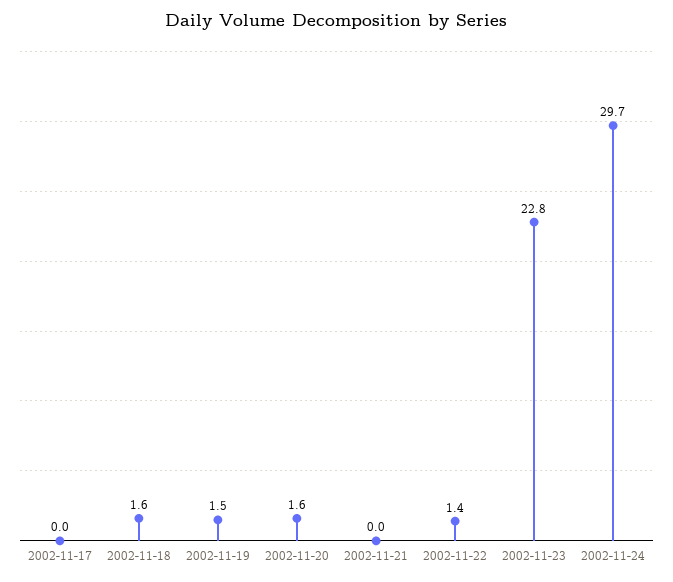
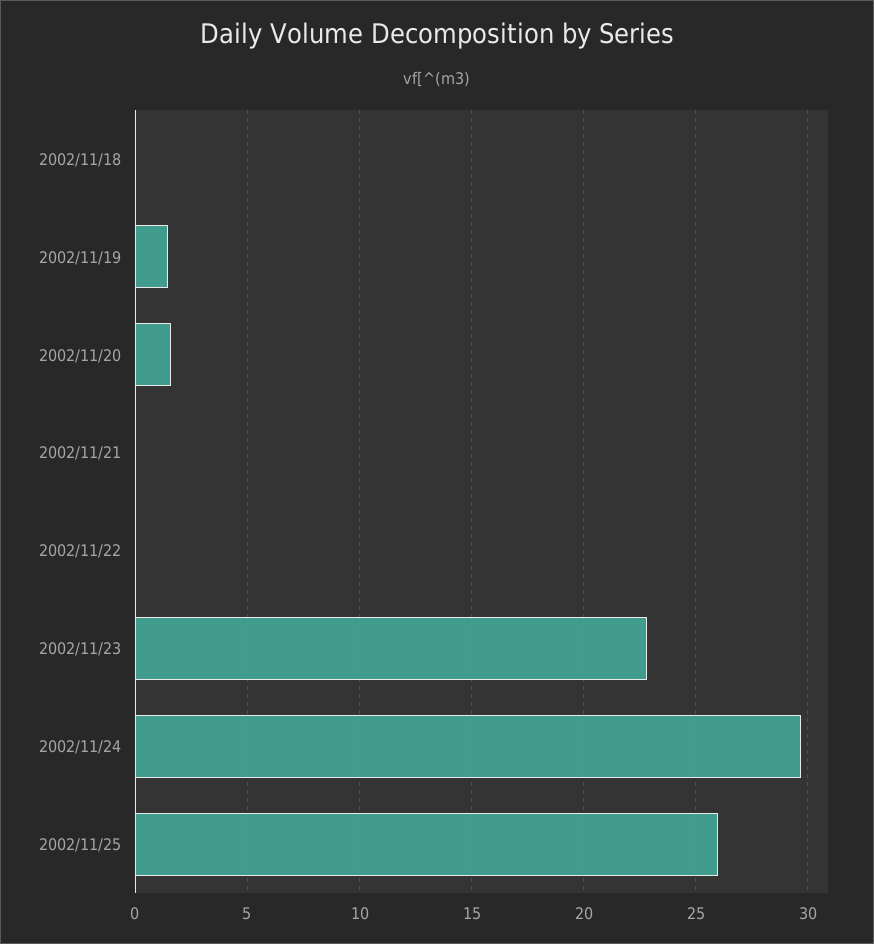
2002-11-17: 0 -> none
2002-11-18: 1.6 -> 0
2002-11-22: 1.4 -> 0
2002/11/25: none -> 26

